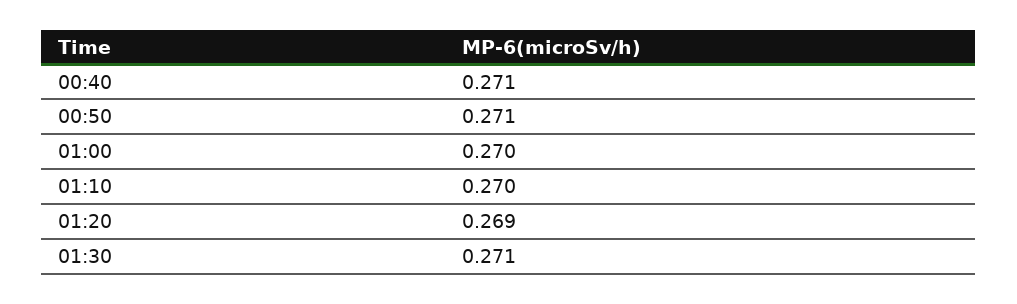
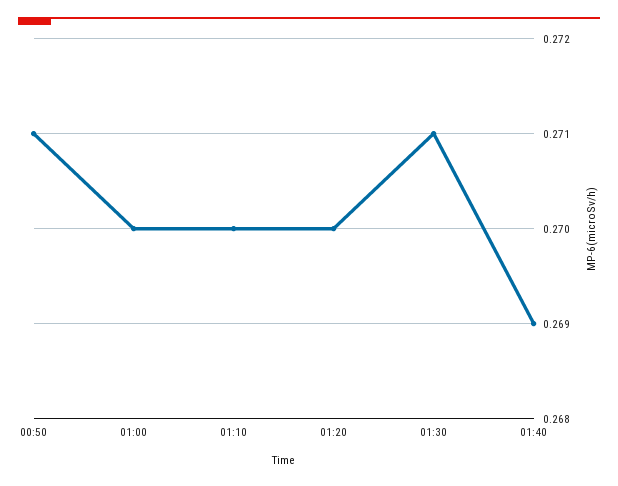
00:40: 0.271 -> none
01:20: 0.269 -> 0.27
01:40: none -> 0.269

